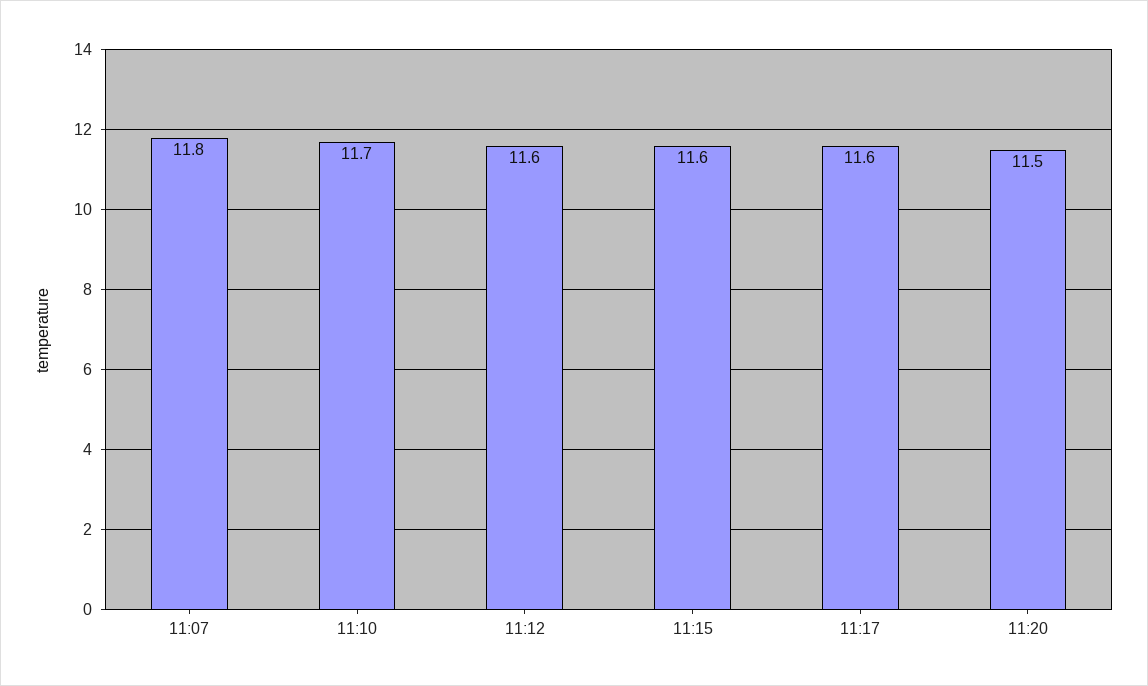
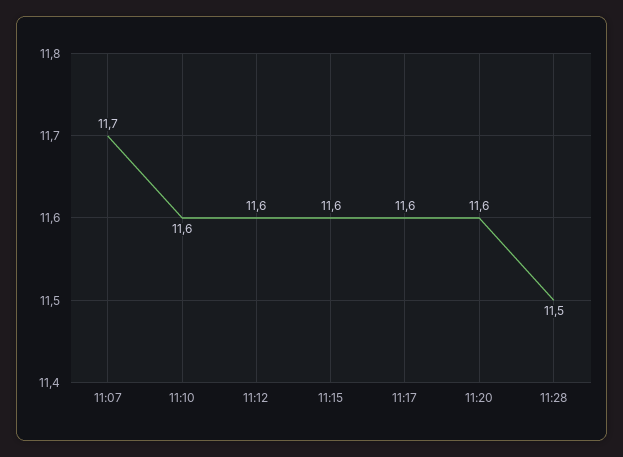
11:07: 11.8 -> 11.7
11:10: 11.7 -> 11.6
11:20: 11.5 -> 11.6
11:28: none -> 11.5

